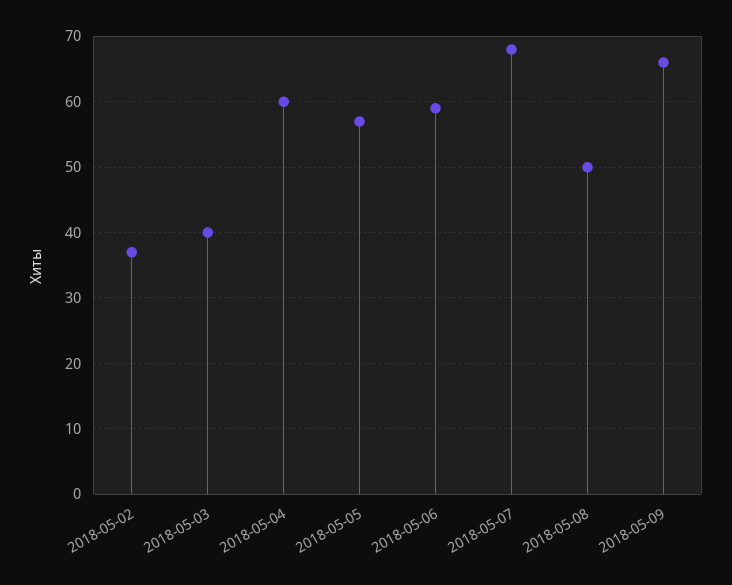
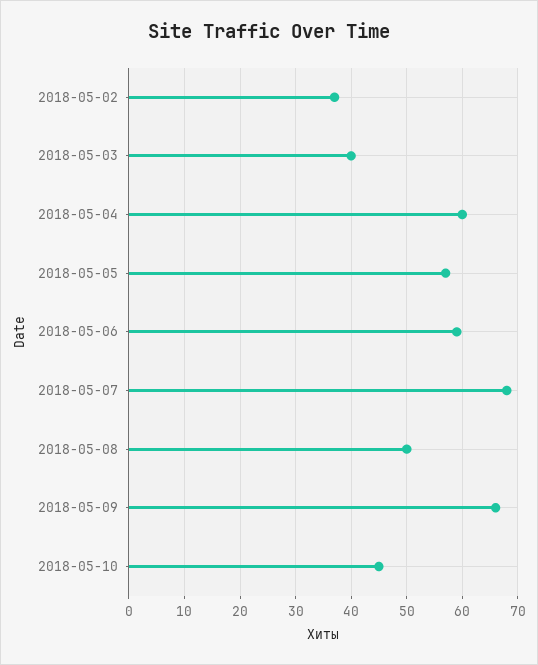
2018-05-10: none -> 45

